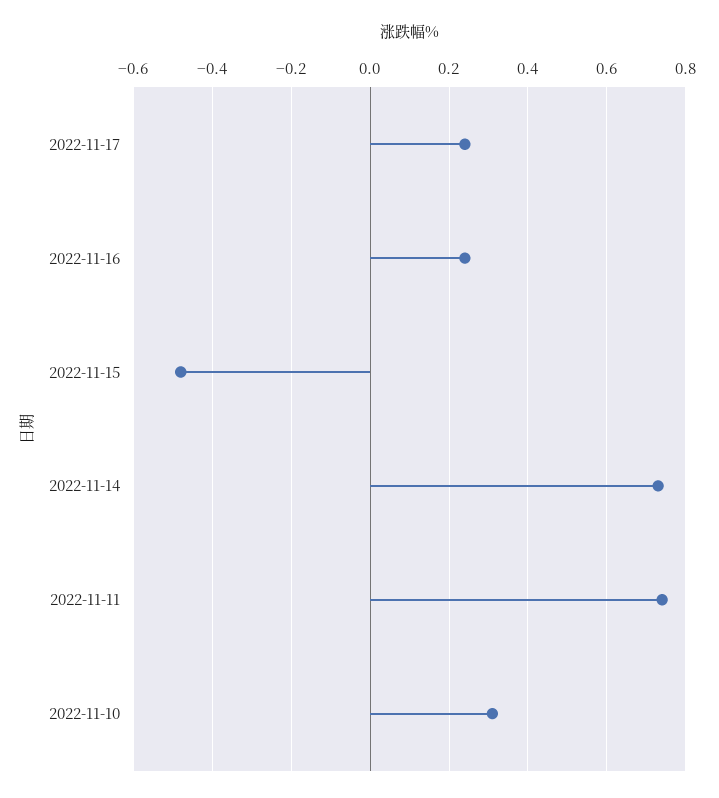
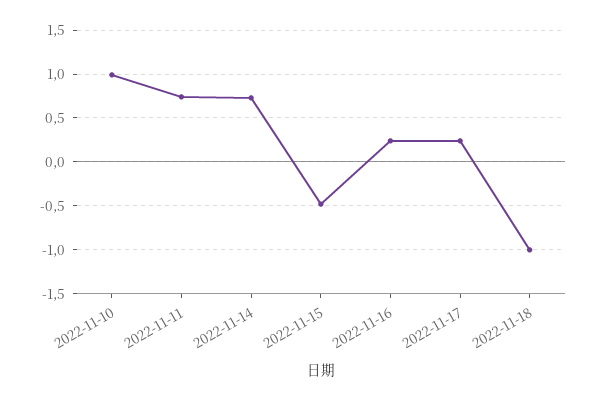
2022-11-10: 0.3 -> 1
2022-11-18: none -> -1

